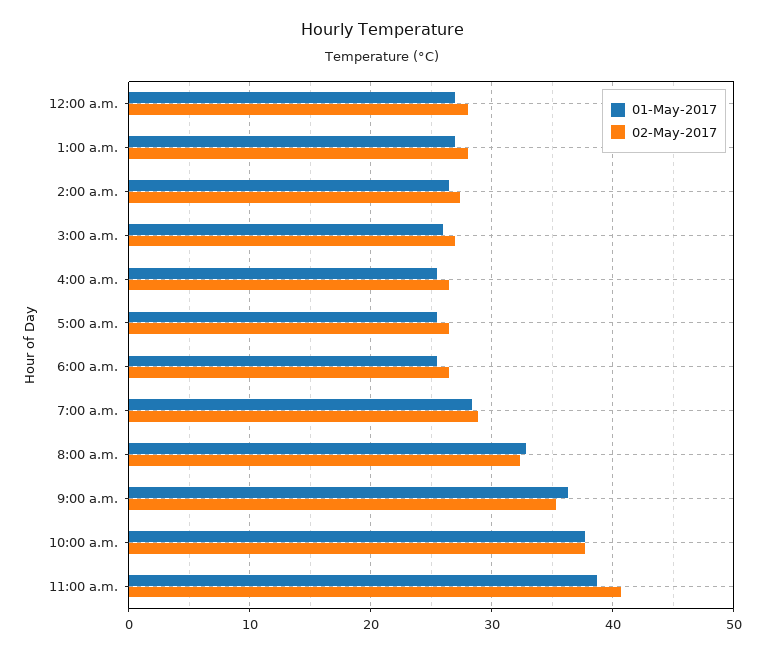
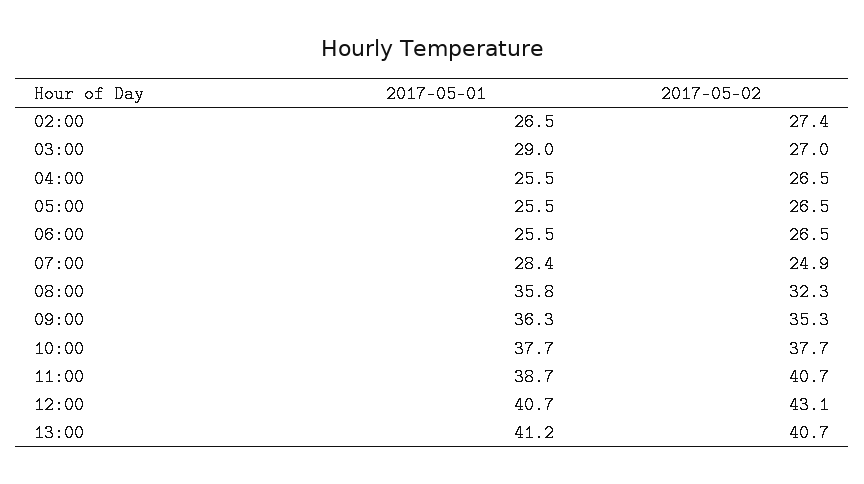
01-May-2017, 12:00 a.m.: 27 -> none
02-May-2017, 12:00 a.m.: 28 -> none
01-May-2017, 1:00 a.m.: 27 -> none
02-May-2017, 1:00 a.m.: 28 -> none
01-May-2017, 3:00 a.m.: 26 -> 29
02-May-2017, 7:00 a.m.: 29 -> 24.9
01-May-2017, 8:00 a.m.: 33 -> 35.8
01-May-2017, 12:00: none -> 40.7
02-May-2017, 12:00: none -> 43.1
01-May-2017, 13:00: none -> 41.2
02-May-2017, 13:00: none -> 40.7

